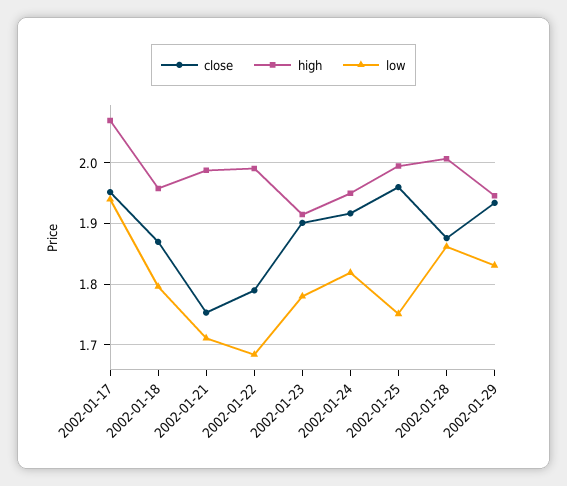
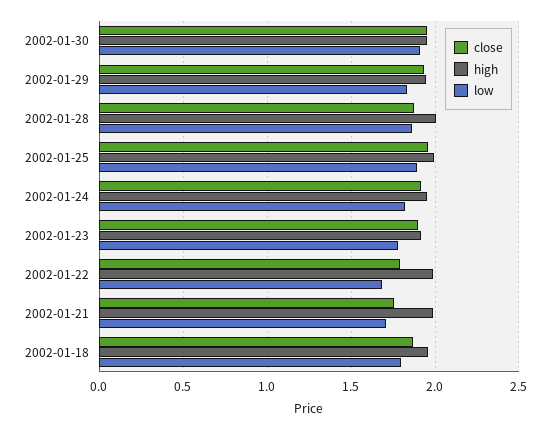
close, 2002-01-17: 1.95 -> none
high, 2002-01-17: 2.07 -> none
low, 2002-01-17: 1.94 -> none
low, 2002-01-25: 1.75 -> 1.9
close, 2002-01-30: none -> 1.95
high, 2002-01-30: none -> 1.95
low, 2002-01-30: none -> 1.9

